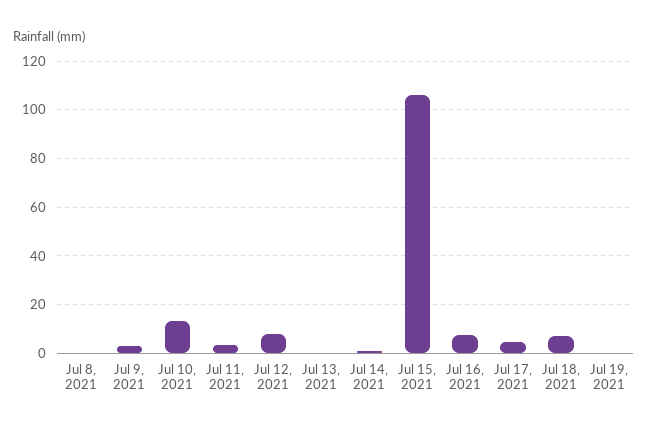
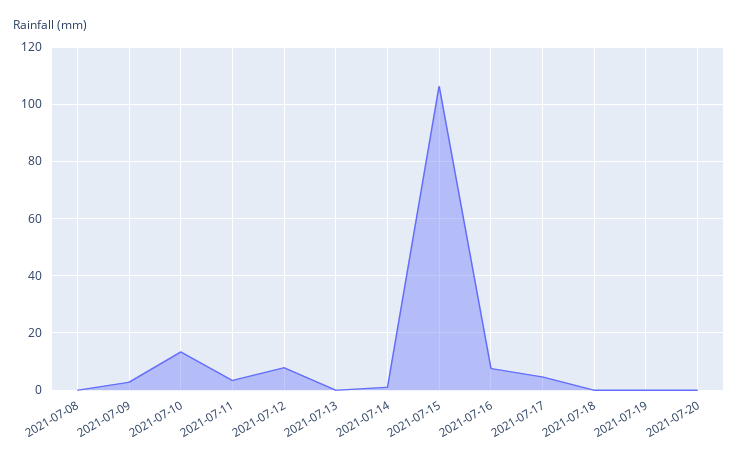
Jul 18, 2021: 7.5 -> 0
2021-07-20: none -> 0

